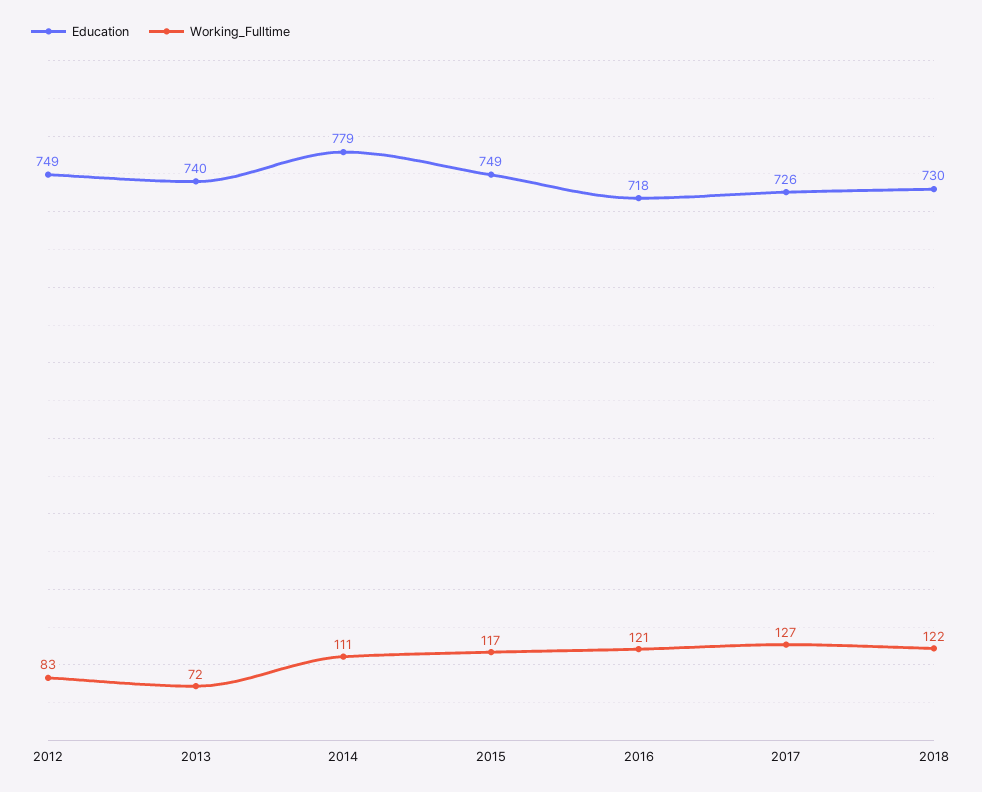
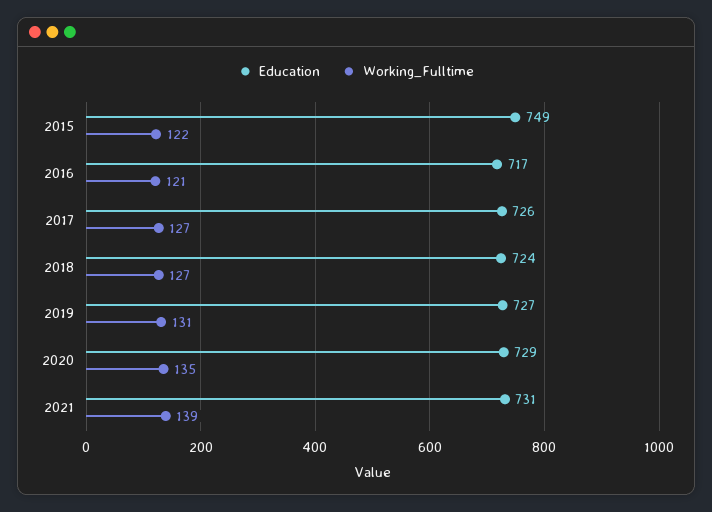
Education, 2012: 749 -> none
Working_Fulltime, 2012: 83 -> none
Education, 2013: 740 -> none
Working_Fulltime, 2013: 72 -> none
Education, 2014: 779 -> none
Working_Fulltime, 2014: 111 -> none
Working_Fulltime, 2015: 117 -> 122
Education, 2016: 718 -> 717
Education, 2018: 730 -> 724
Working_Fulltime, 2018: 122 -> 127
Education, 2019: none -> 727
Working_Fulltime, 2019: none -> 131
Education, 2020: none -> 729
Working_Fulltime, 2020: none -> 135
Education, 2021: none -> 731
Working_Fulltime, 2021: none -> 139

